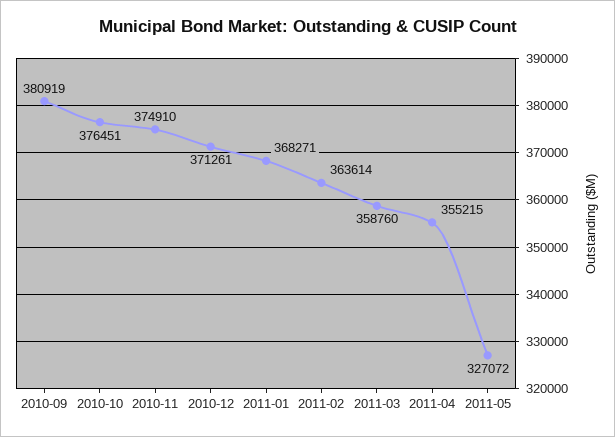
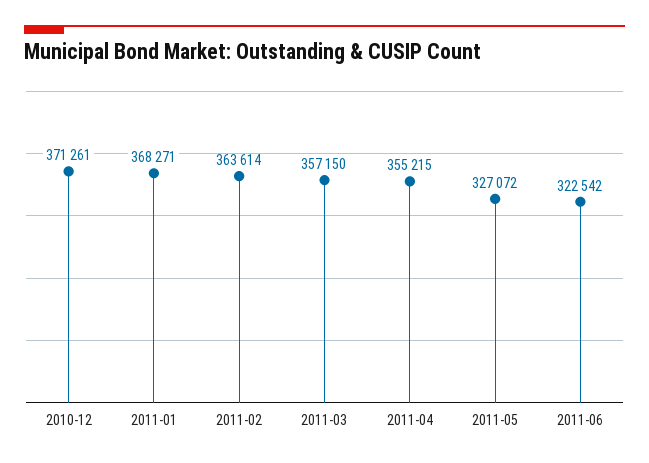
2010-09: 380919 -> none
2010-10: 376451 -> none
2010-11: 374910 -> none
2011-03: 358760 -> 357150
2011-06: none -> 322542

